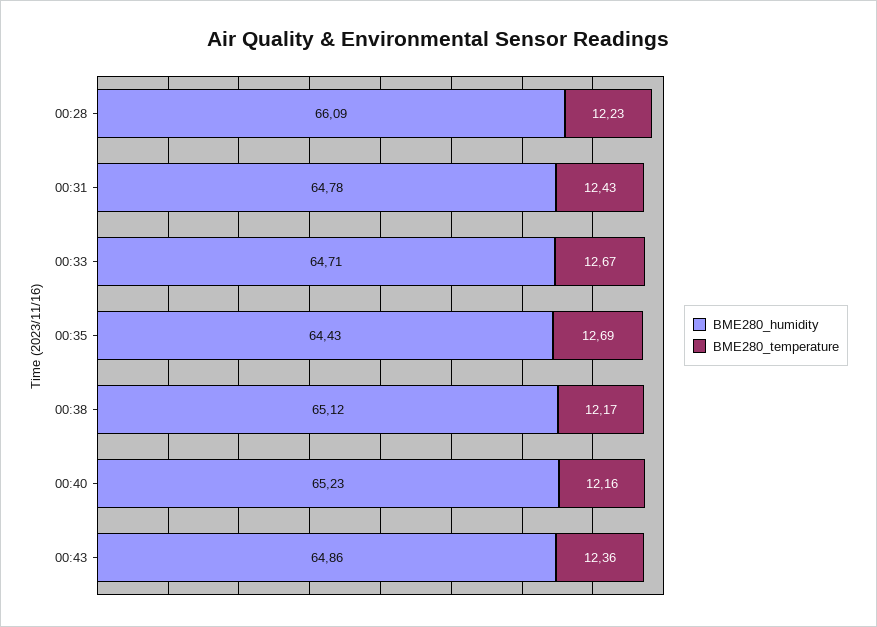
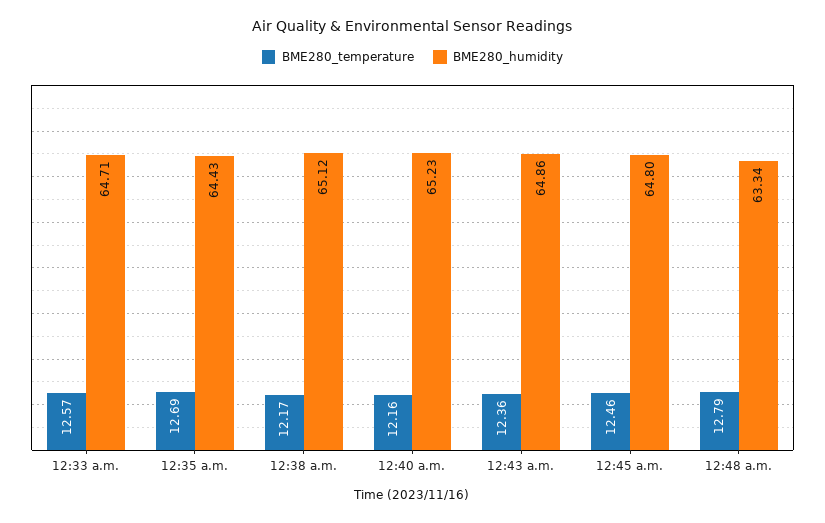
BME280_humidity, 00:28: 66.09 -> none
BME280_temperature, 00:28: 12.23 -> none
BME280_humidity, 00:31: 64.78 -> none
BME280_temperature, 00:31: 12.43 -> none
BME280_temperature, 00:33: 12.67 -> 12.57
BME280_temperature, 12:45 a.m.: none -> 12.46
BME280_humidity, 12:45 a.m.: none -> 64.8
BME280_temperature, 12:48 a.m.: none -> 12.79
BME280_humidity, 12:48 a.m.: none -> 63.34

